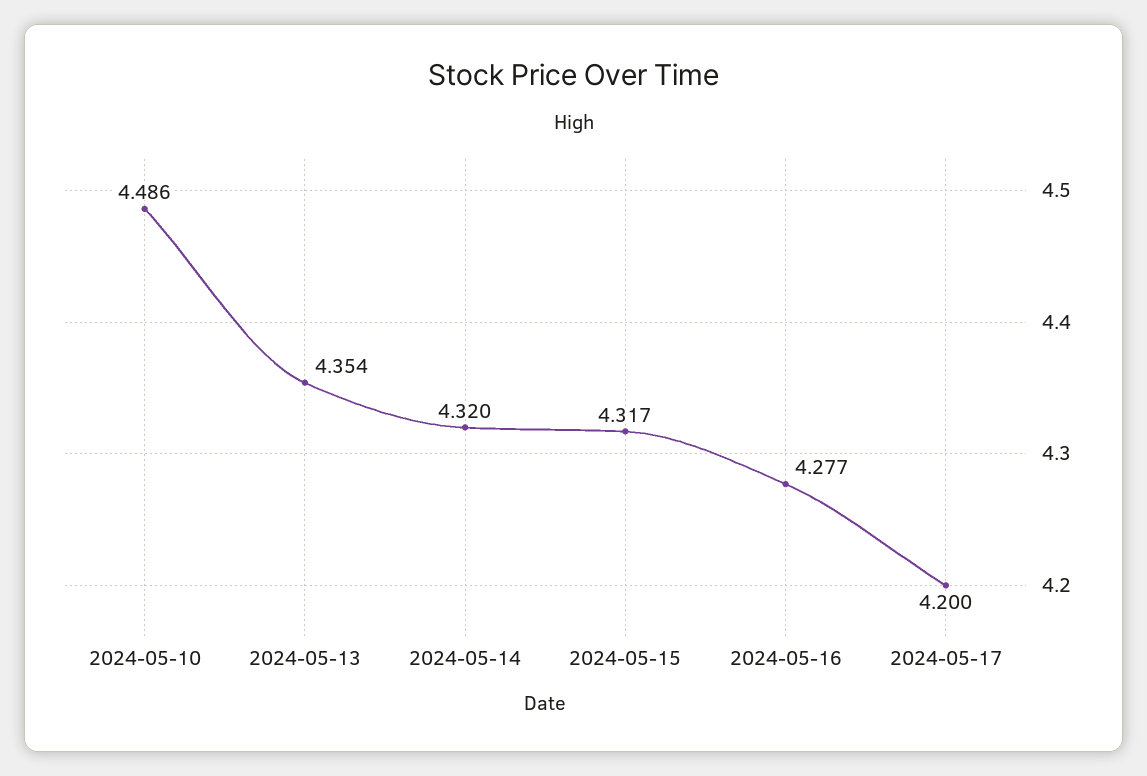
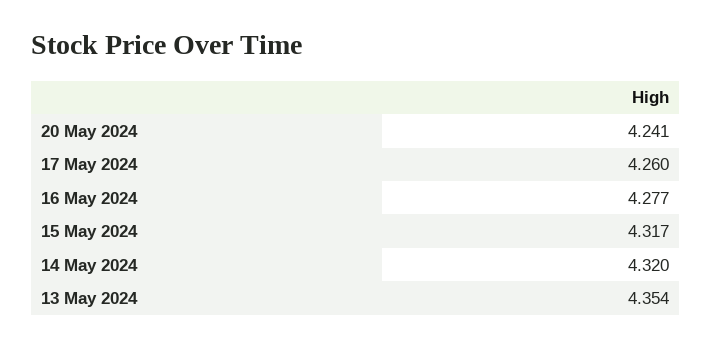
2024-05-10: 4.486 -> none
2024-05-17: 4.2 -> 4.26
20 May 2024: none -> 4.241

